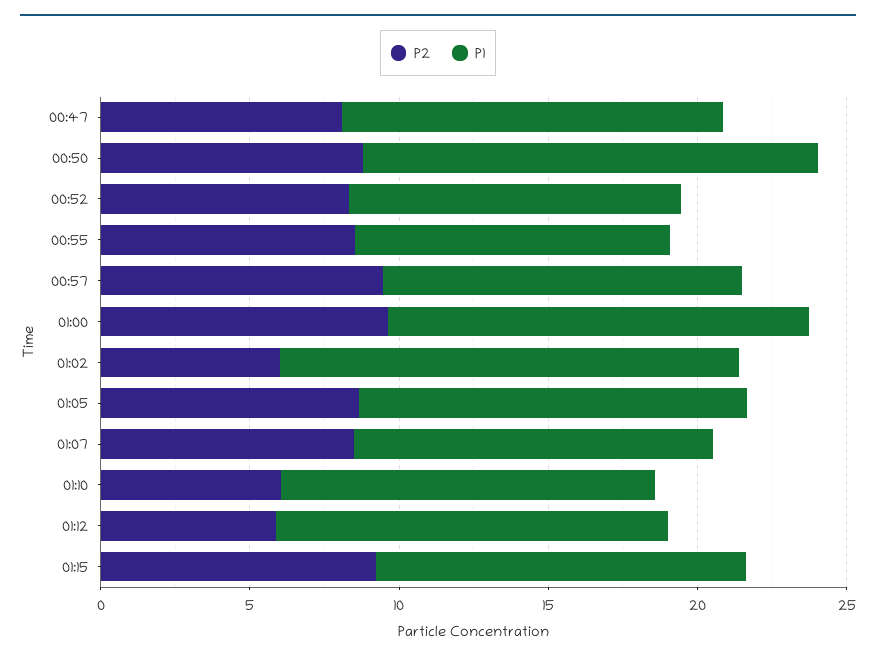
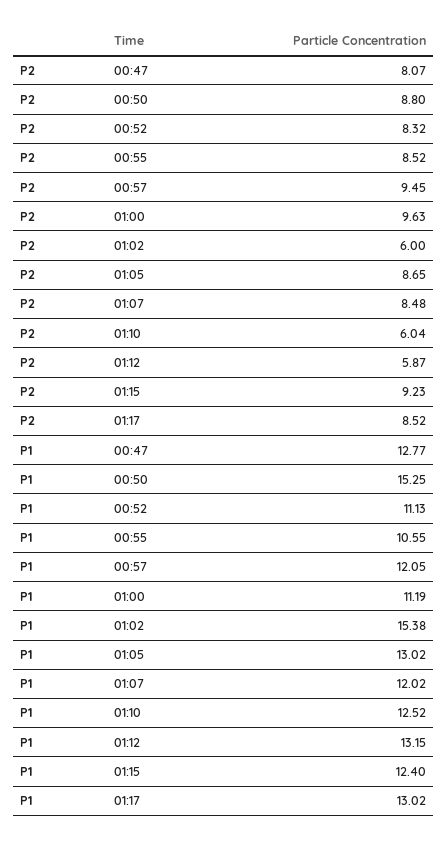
P1, 01:00: 14 -> 11.19
P2, 01:17: none -> 8.52
P1, 01:17: none -> 13.02

